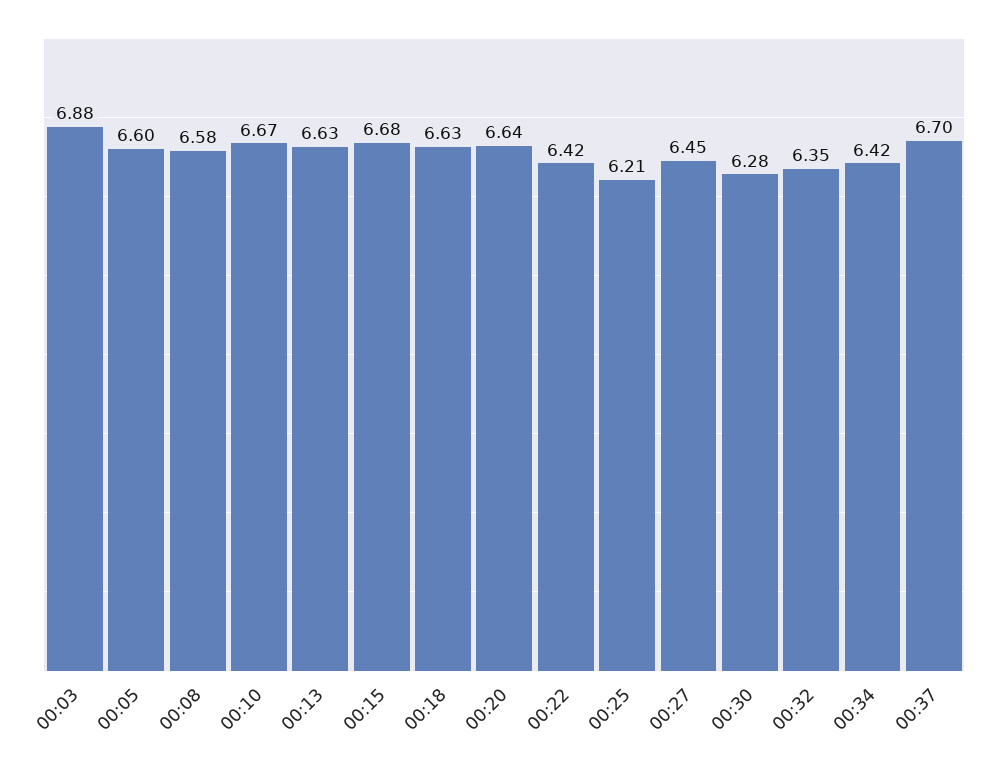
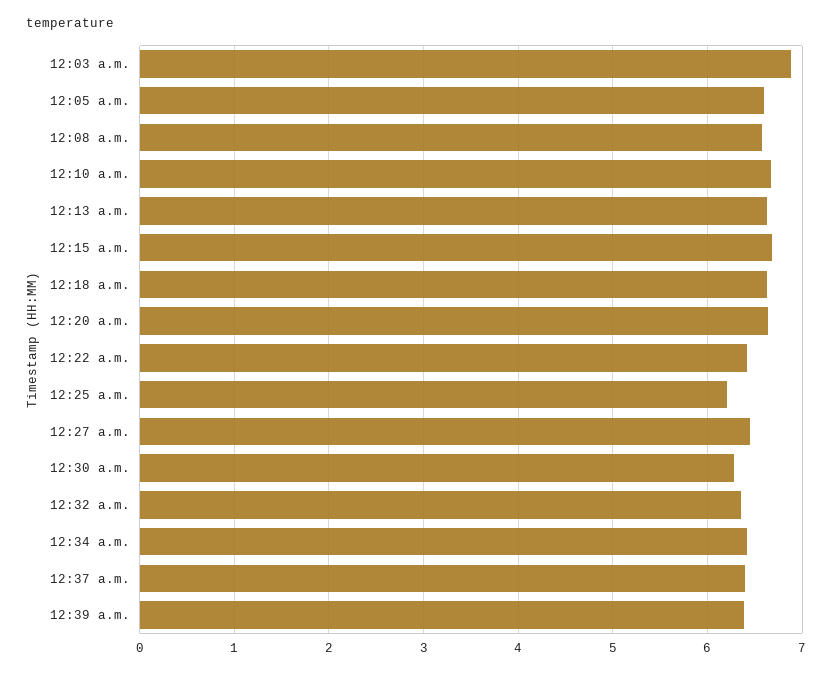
00:37: 6.7 -> 6.4
12:39 a.m.: none -> 6.4

